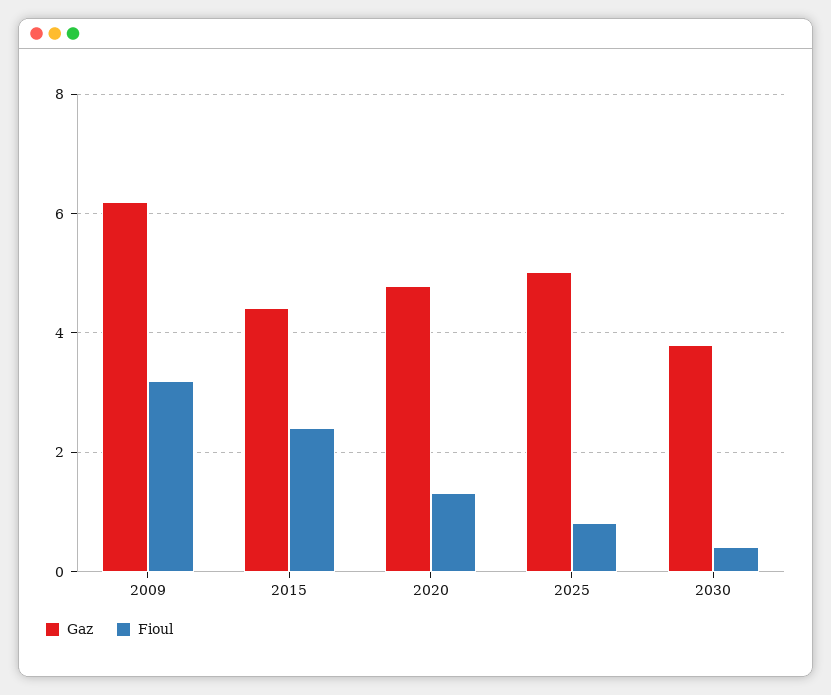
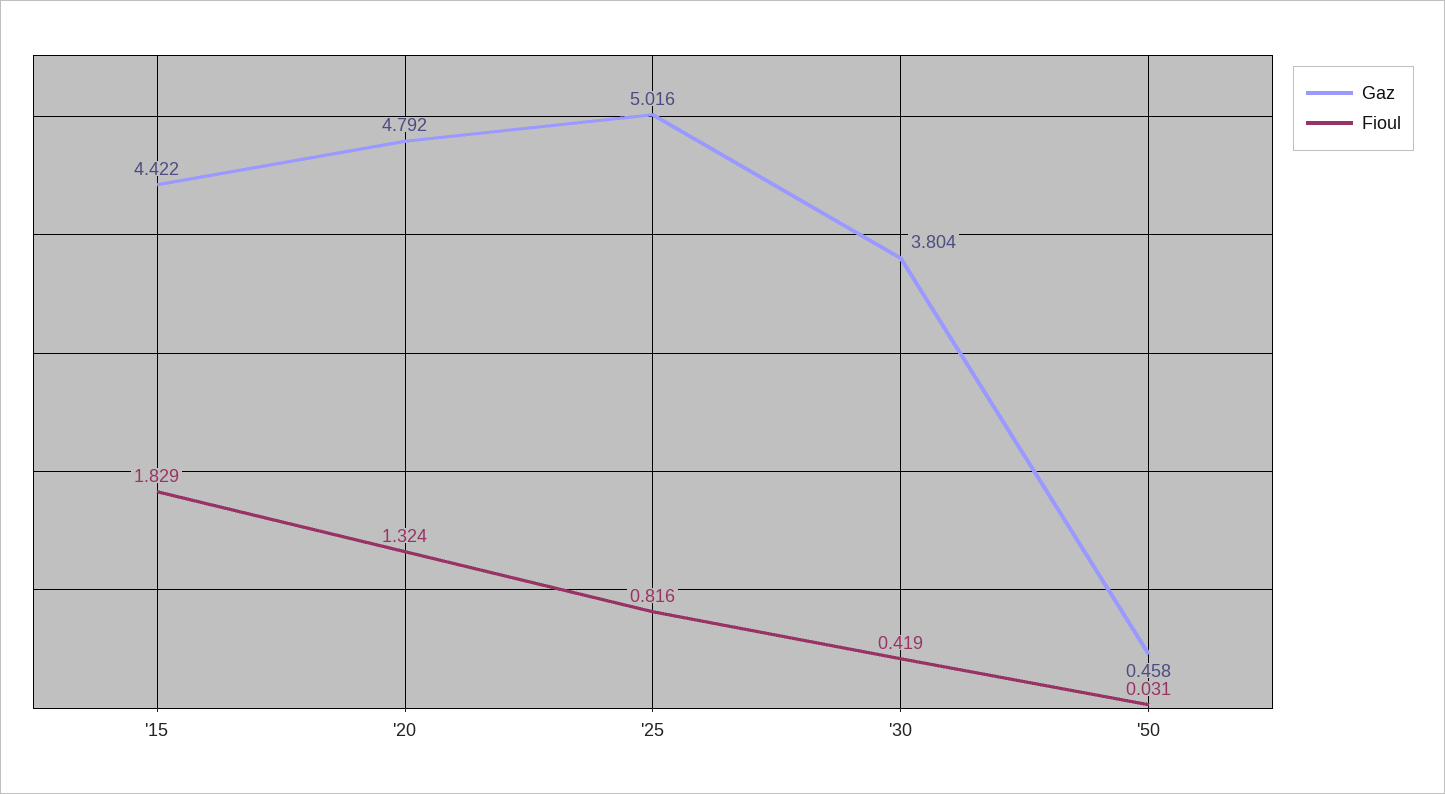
Gaz, 2009: 6.2 -> none
Fioul, 2009: 3.2 -> none
Fioul, 2015: 2.4 -> 1.829
Gaz, '50: none -> 0.458
Fioul, '50: none -> 0.031

